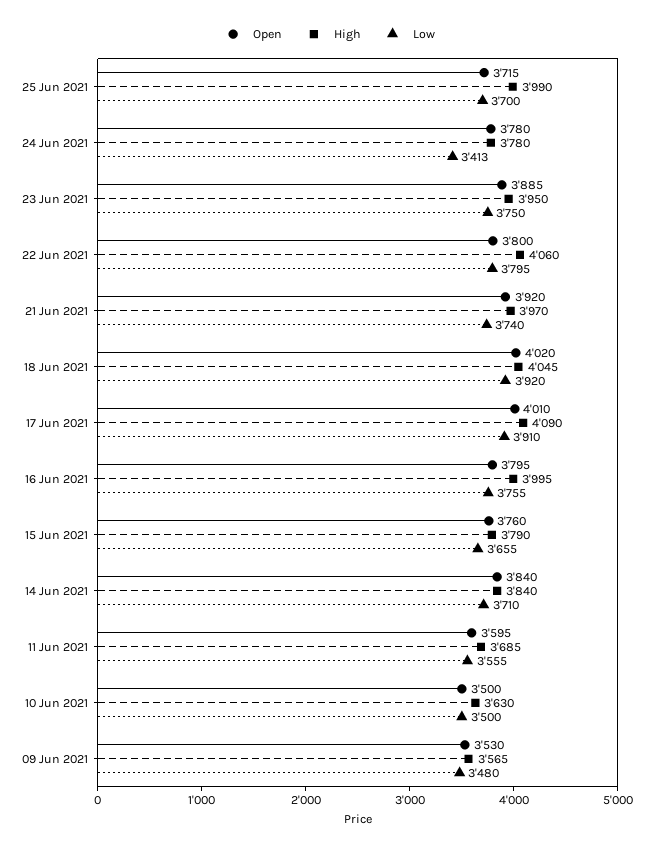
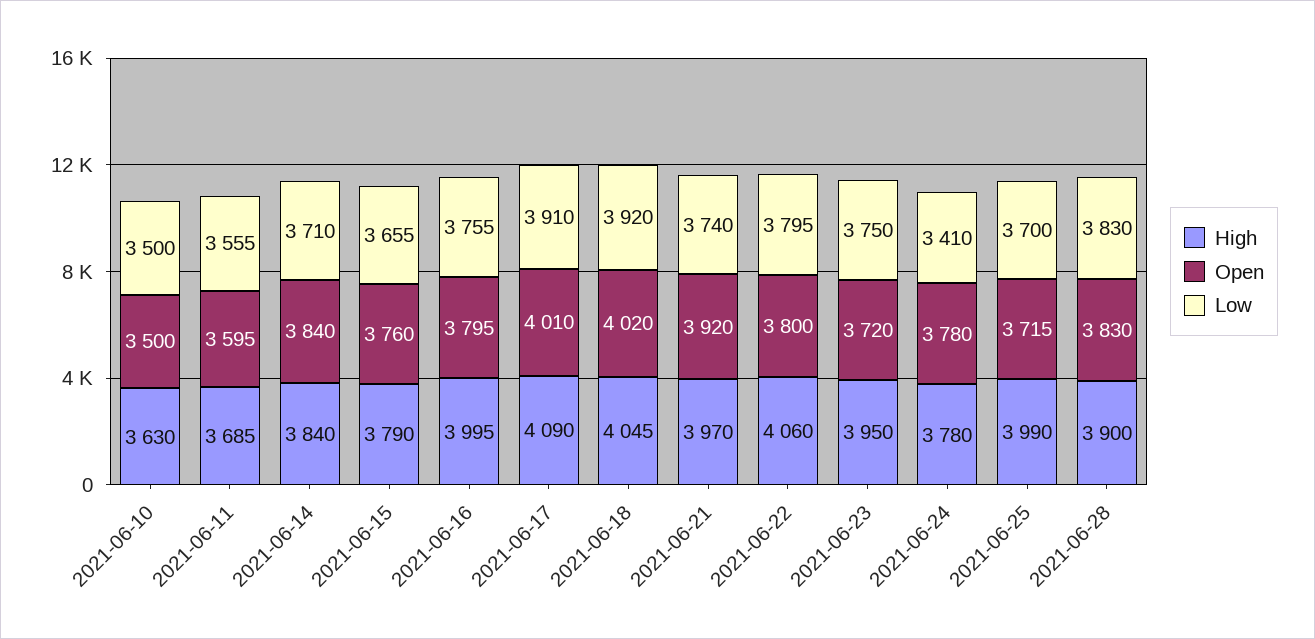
Low, 24 Jun 2021: 3413 -> 3410
Open, 23 Jun 2021: 3885 -> 3720
Open, 09 Jun 2021: 3530 -> none
High, 09 Jun 2021: 3565 -> none
Low, 09 Jun 2021: 3480 -> none
High, 2021-06-28: none -> 3900
Open, 2021-06-28: none -> 3830
Low, 2021-06-28: none -> 3830

